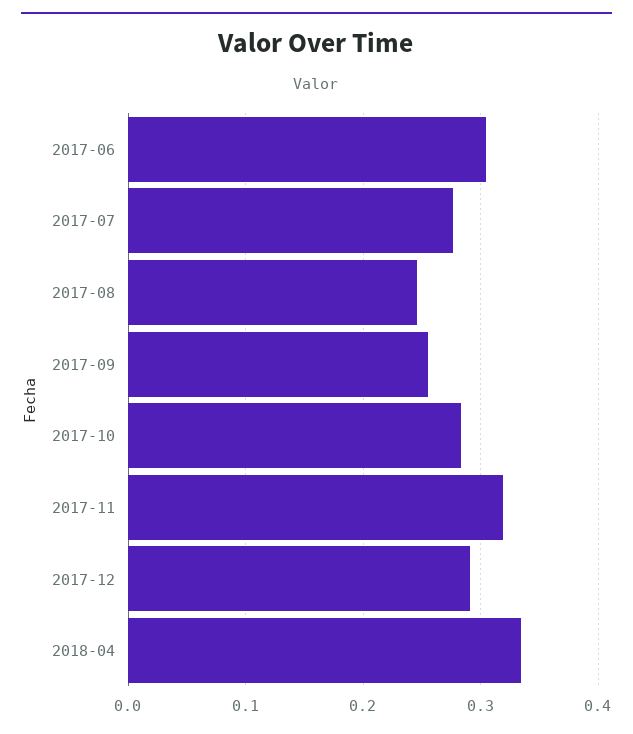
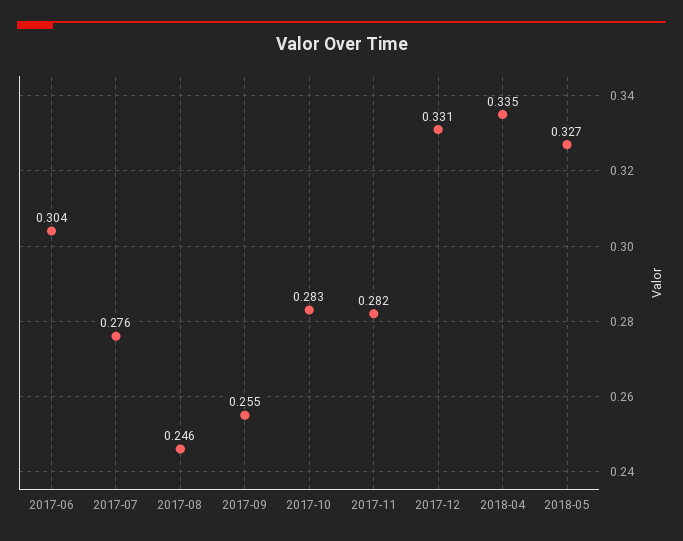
2017-11: 0.32 -> 0.282
2017-12: 0.29 -> 0.331
2018-05: none -> 0.327

